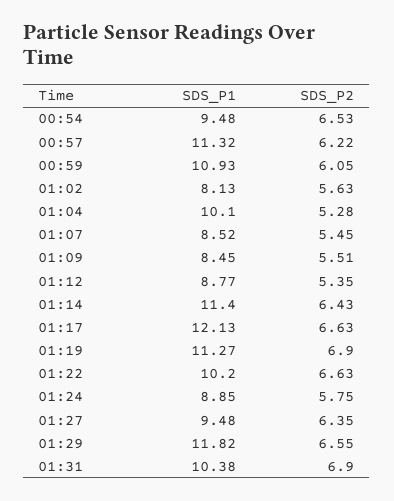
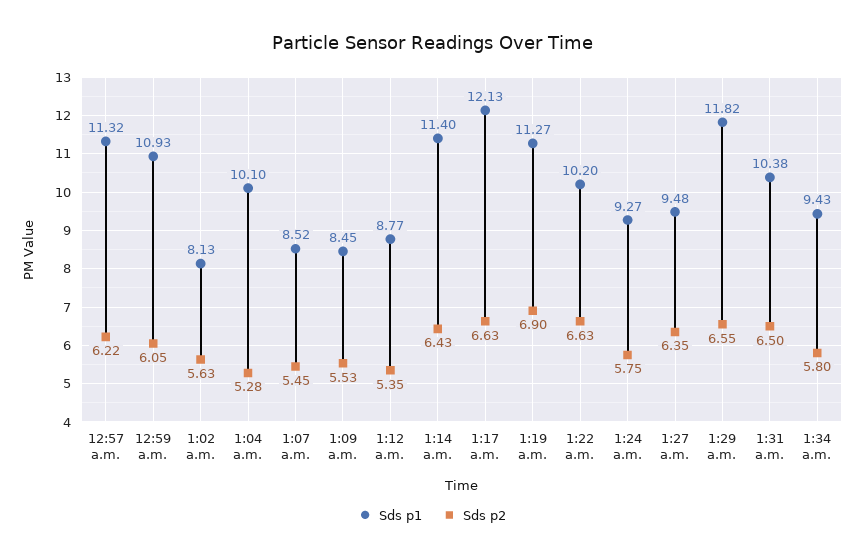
SDS_P1, 00:54: 9.48 -> none
SDS_P2, 00:54: 6.53 -> none
SDS_P2, 01:09: 5.51 -> 5.53
SDS_P1, 01:24: 8.85 -> 9.27
SDS_P2, 01:31: 6.9 -> 6.5
SDS_P1, 1:34 a.m.: none -> 9.43
SDS_P2, 1:34 a.m.: none -> 5.8

